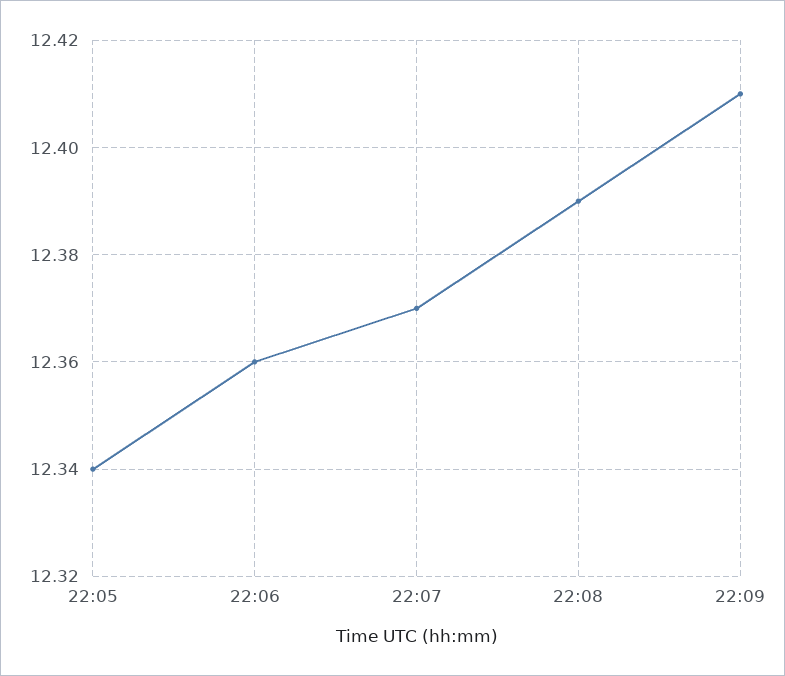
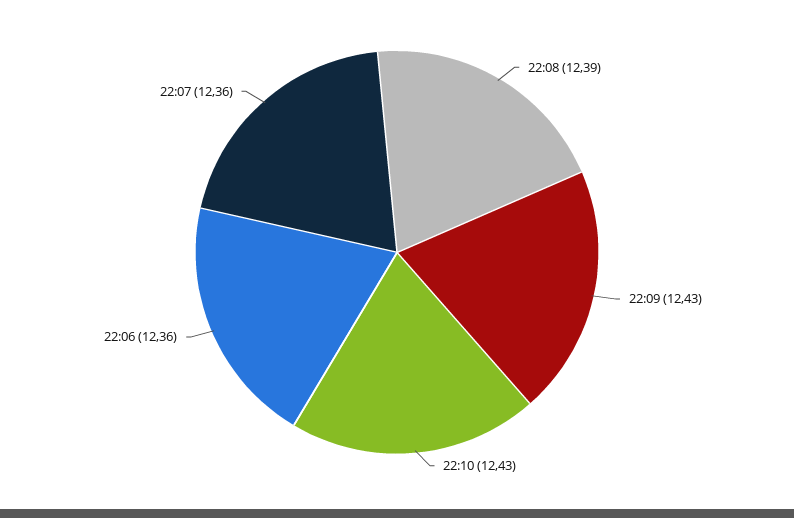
22:05: 12.34 -> none
22:07: 12.37 -> 12.36
22:09: 12.41 -> 12.43
22:10: none -> 12.43

